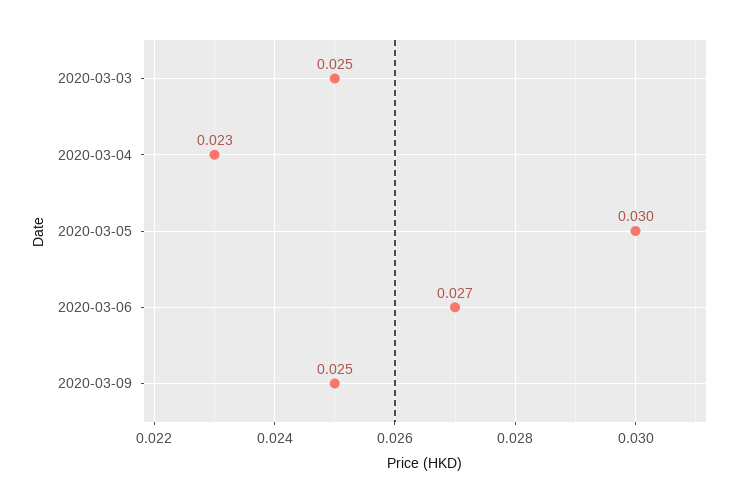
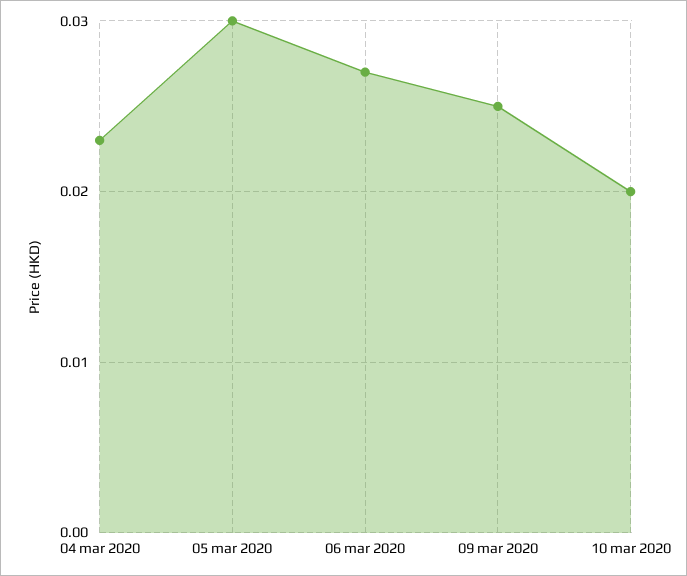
2020-03-03: 0.025 -> none
10 mar 2020: none -> 0.02

